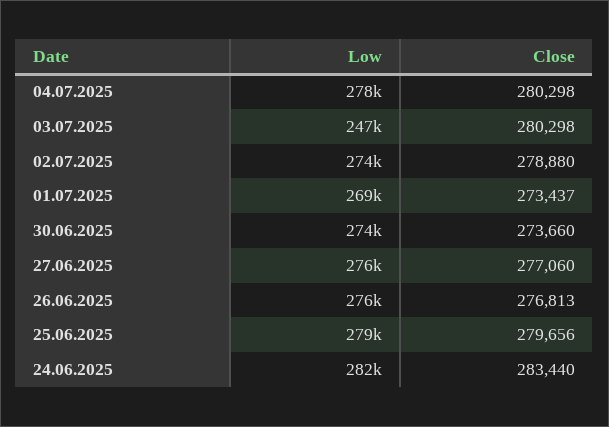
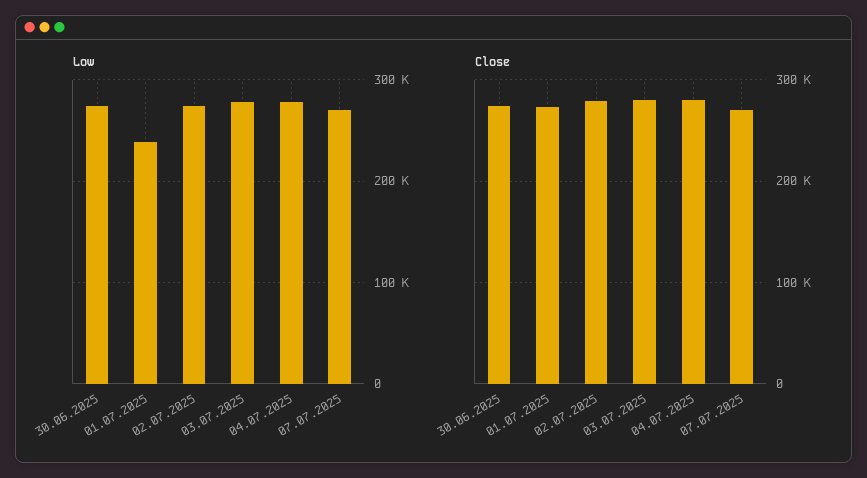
Low, 03.07.2025: 247000 -> 280000
Low, 01.07.2025: 269000 -> 240000
Low, 27.06.2025: 276000 -> none
Close, 27.06.2025: 277060 -> none
Low, 26.06.2025: 276000 -> none
Close, 26.06.2025: 276813 -> none
Low, 25.06.2025: 279000 -> none
Close, 25.06.2025: 279656 -> none
Low, 24.06.2025: 282000 -> none
Close, 24.06.2025: 283440 -> none
Low, 07.07.2025: none -> 270000
Close, 07.07.2025: none -> 270000

